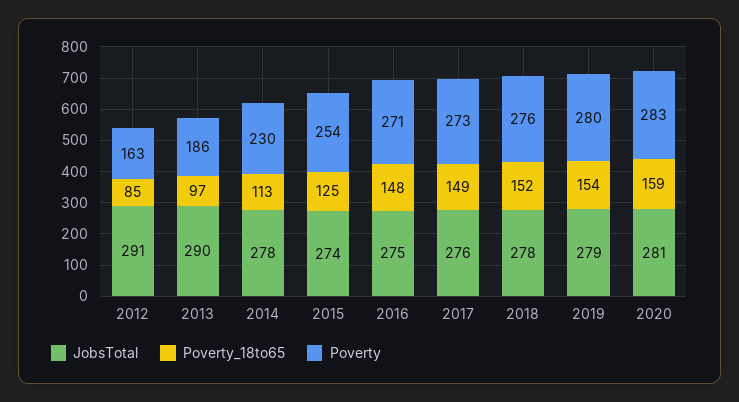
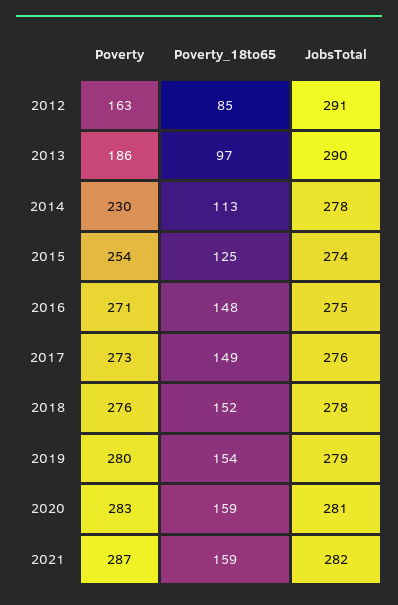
Poverty, 2021: none -> 287
Poverty_18to65, 2021: none -> 159
JobsTotal, 2021: none -> 282

